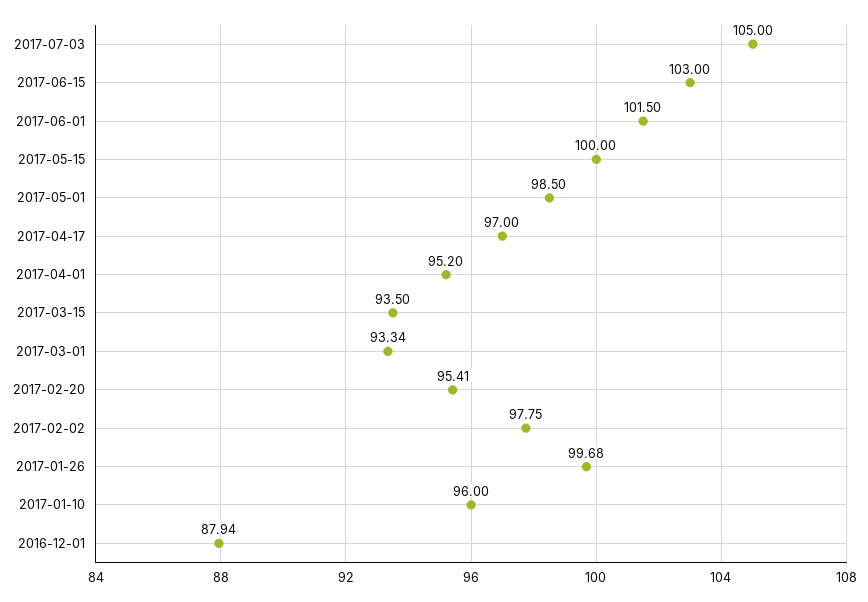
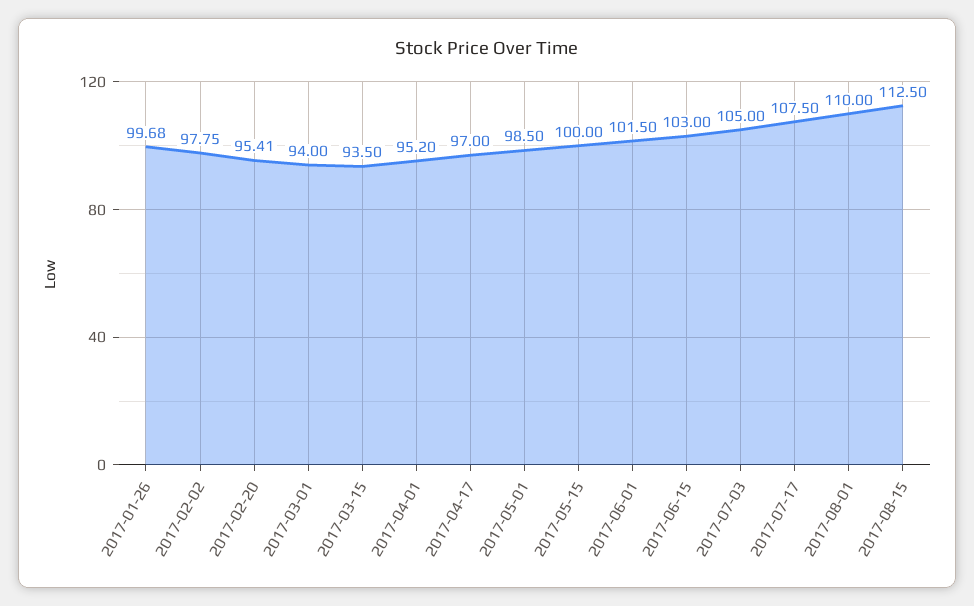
2017-03-01: 93.34 -> 94
2017-01-10: 96 -> none
2016-12-01: 87.94 -> none
2017-07-17: none -> 107.5
2017-08-01: none -> 110
2017-08-15: none -> 112.5

